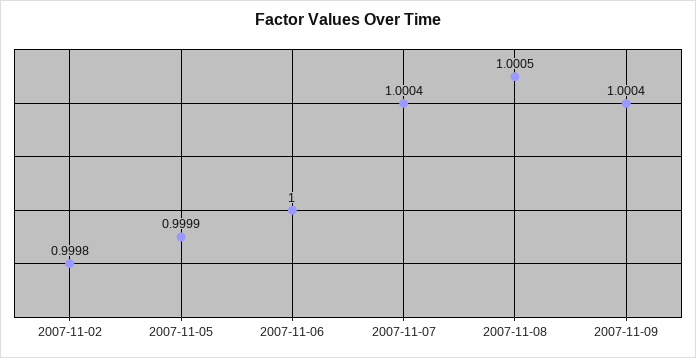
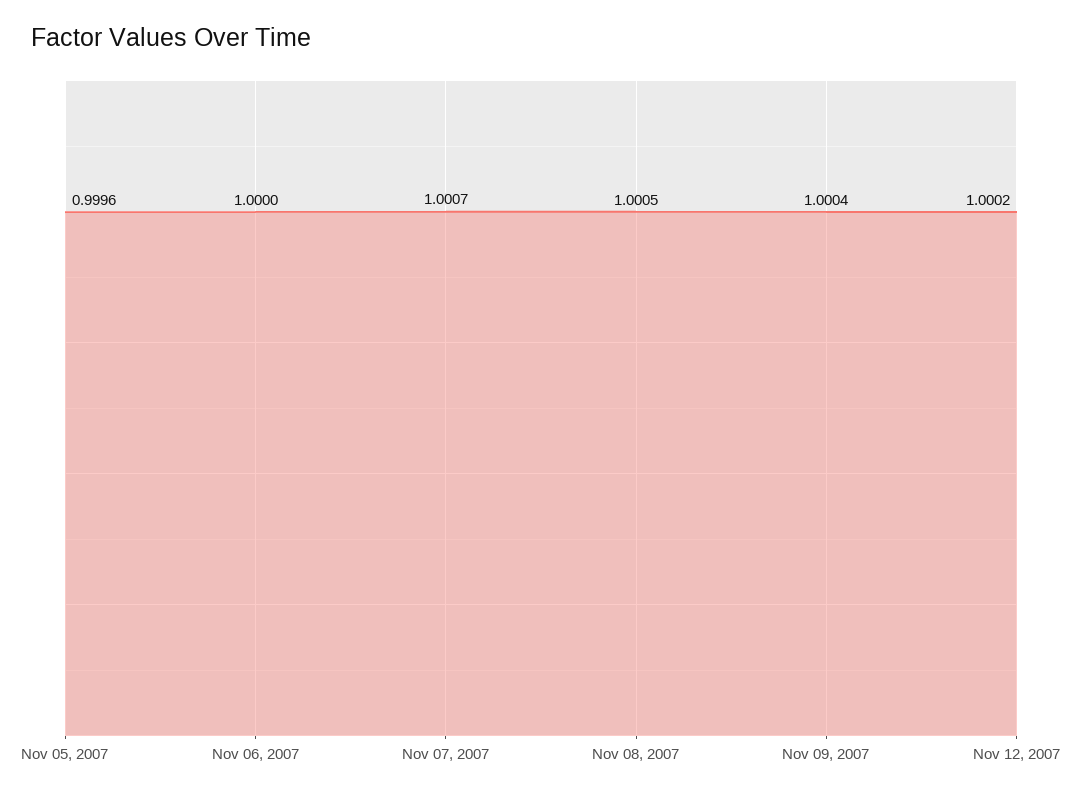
2007-11-02: 0.9998 -> none
2007-11-05: 0.9999 -> 0.9996
2007-11-07: 1.0004 -> 1.0007
Nov 12, 2007: none -> 1.0002

